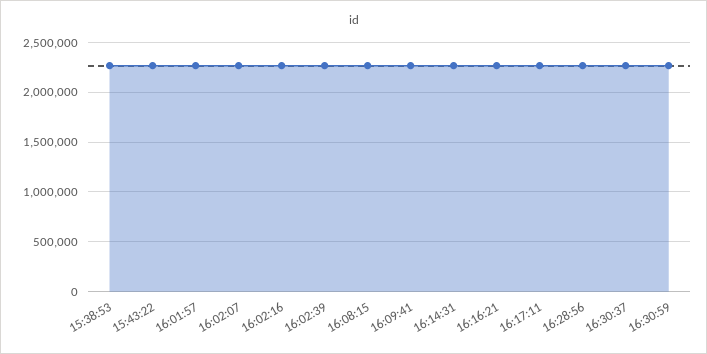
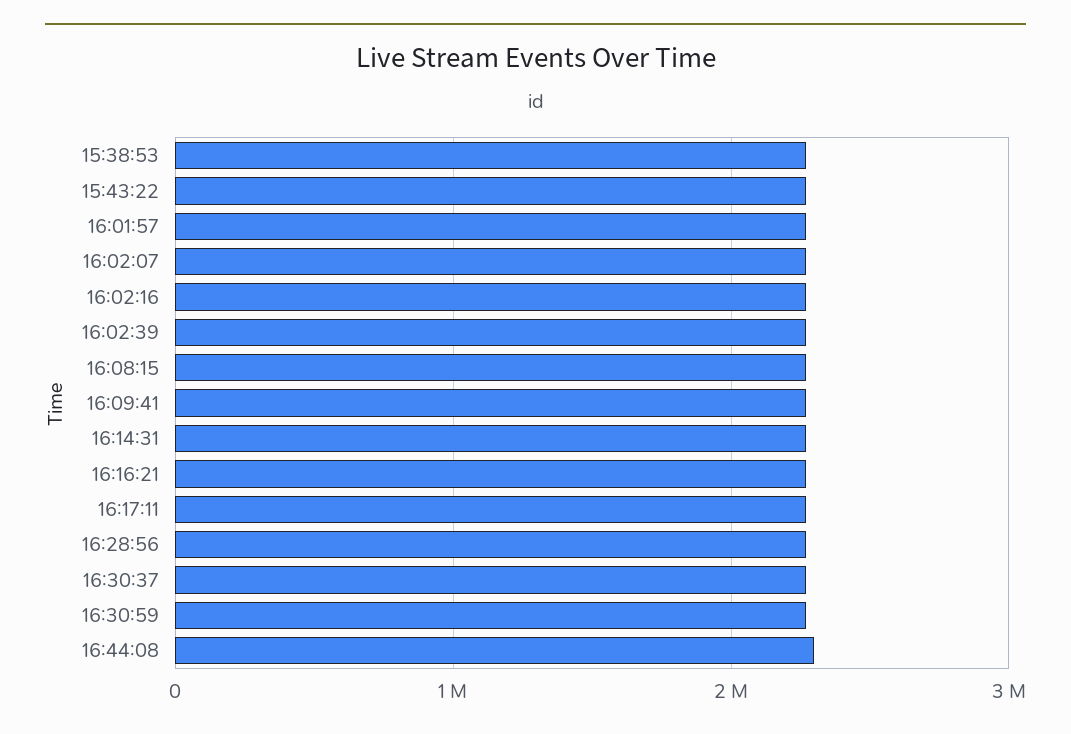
16:44:08: none -> 2300000

